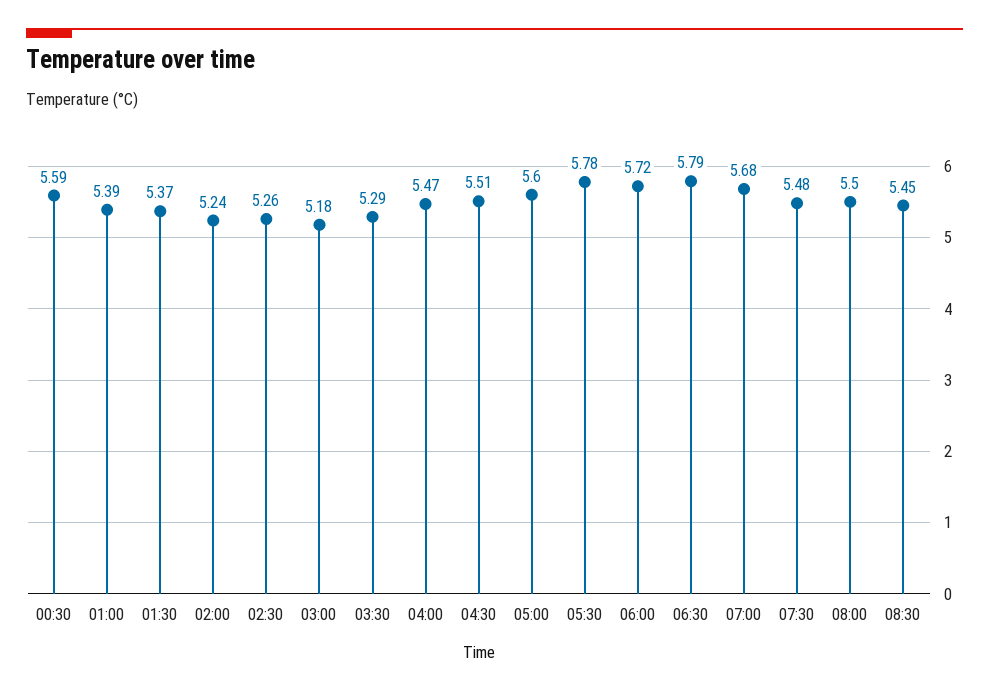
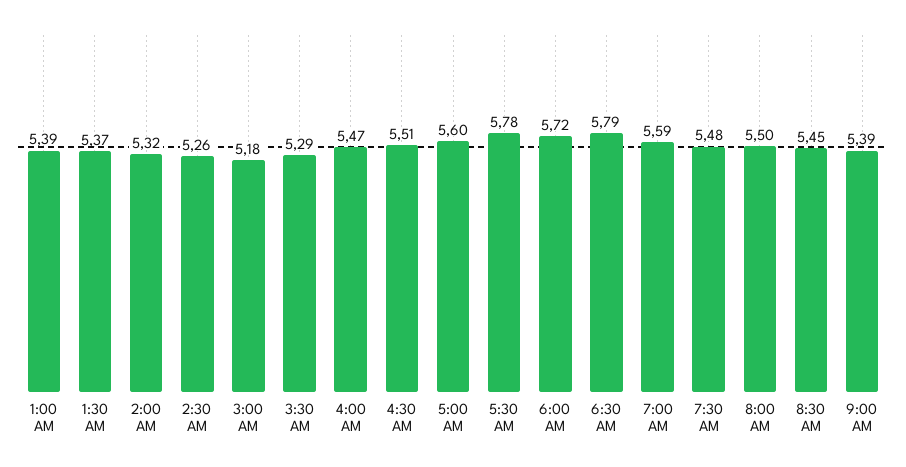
00:30: 5.59 -> none
02:00: 5.24 -> 5.32
07:00: 5.68 -> 5.59
9:00 AM: none -> 5.39

